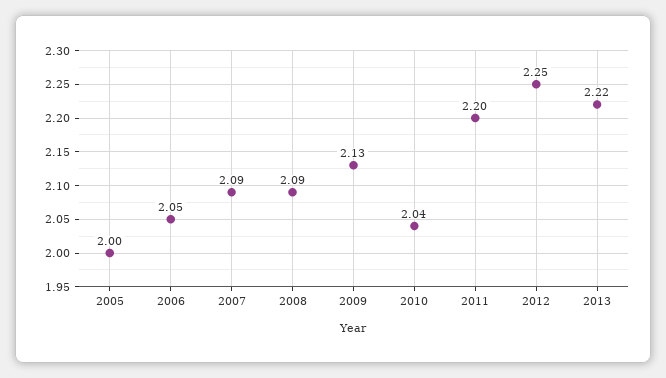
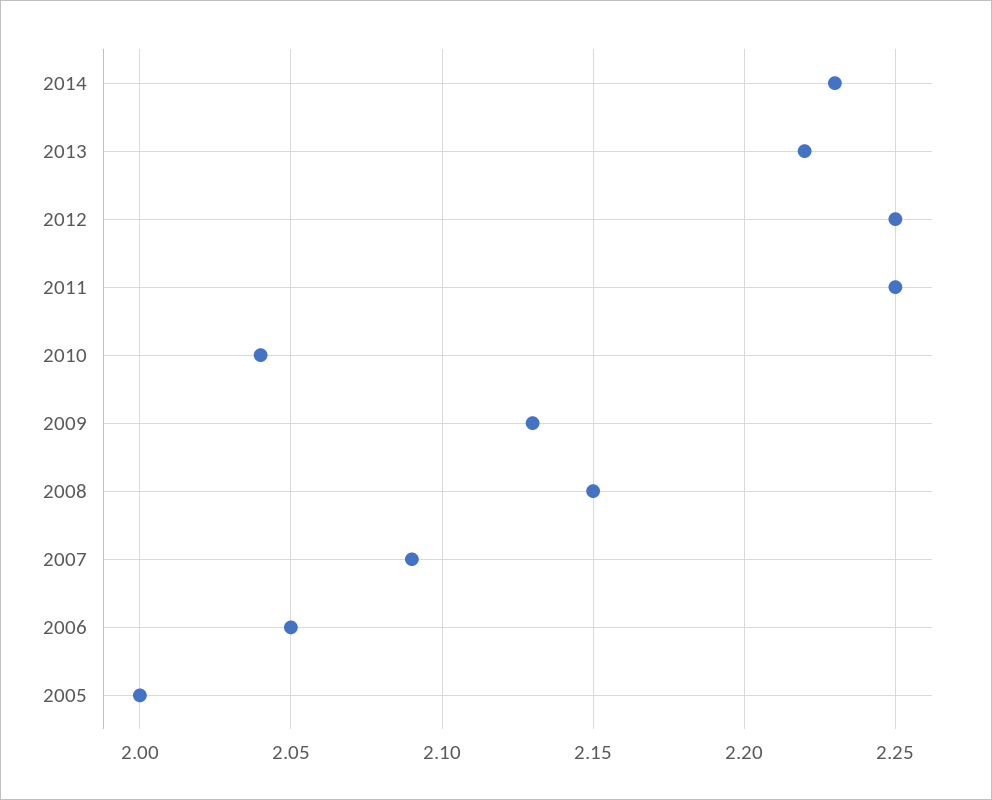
2008: 2.09 -> 2.15
2011: 2.2 -> 2.25
2014: none -> 2.23

